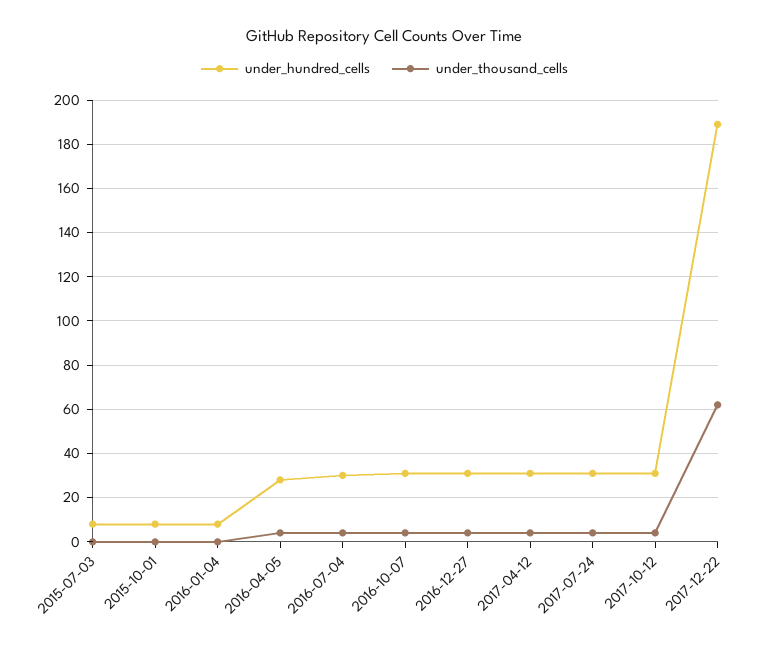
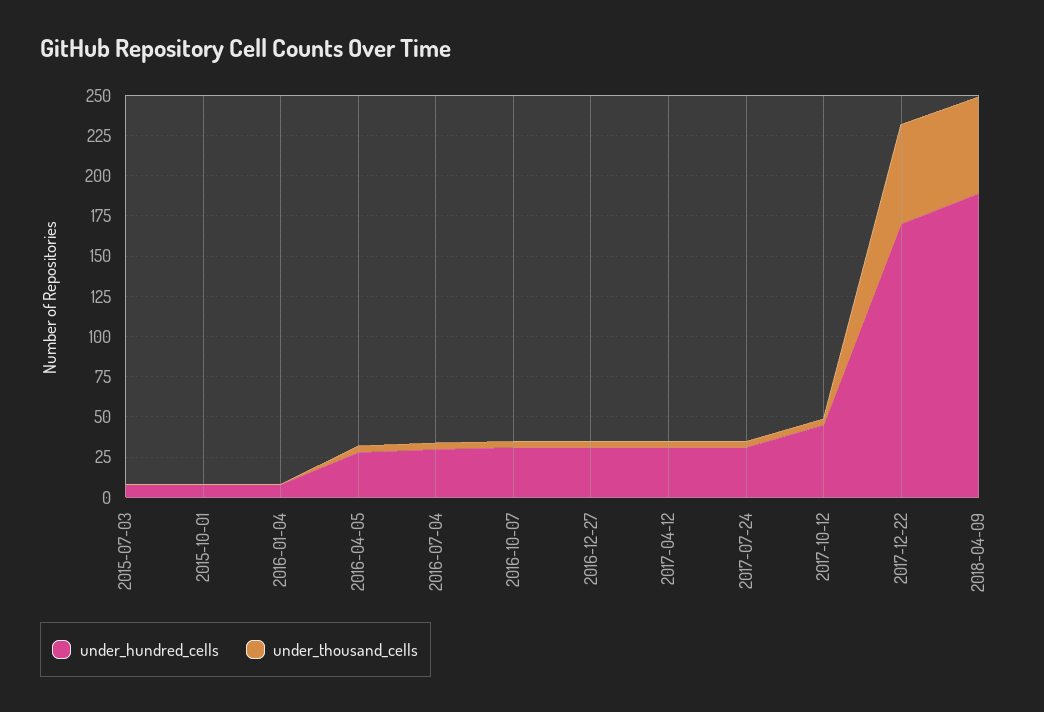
under_hundred_cells, 2017-10-12: 30 -> 45
under_hundred_cells, 2017-12-22: 190 -> 170
under_hundred_cells, 2018-04-09: none -> 190
under_thousand_cells, 2018-04-09: none -> 60

